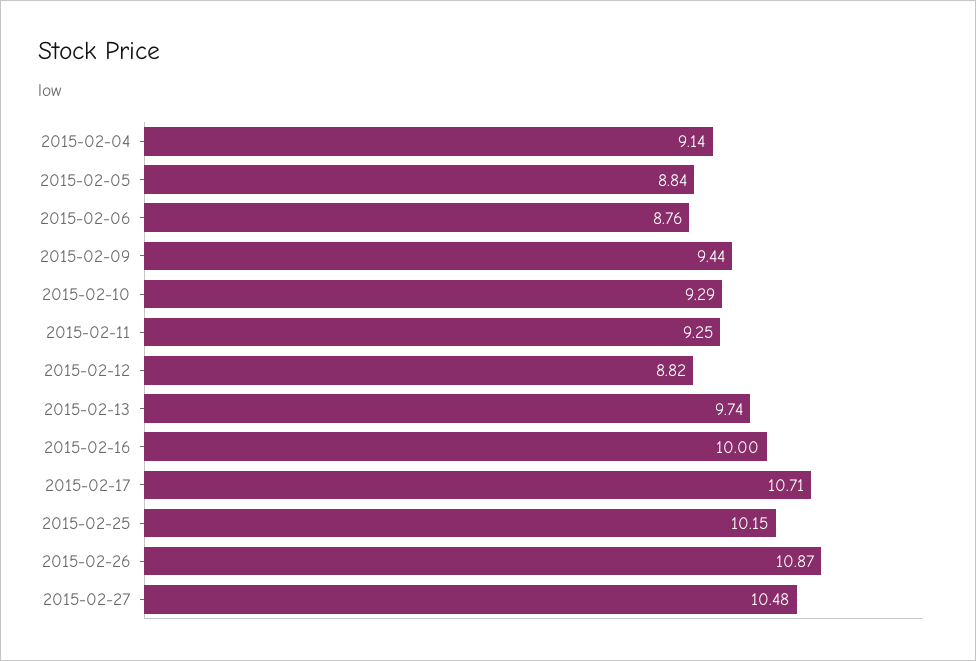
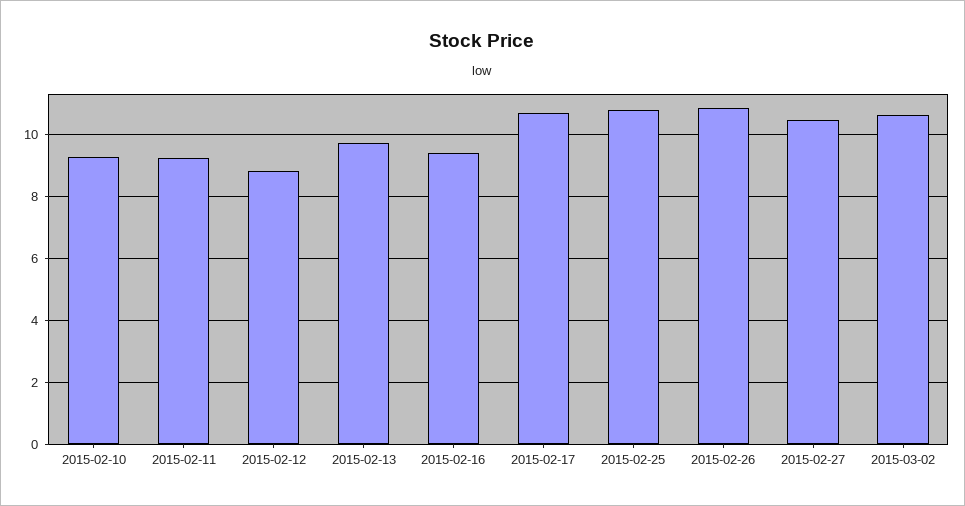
2015-02-04: 9.14 -> none
2015-02-05: 8.84 -> none
2015-02-06: 8.76 -> none
2015-02-09: 9.44 -> none
2015-02-16: 10 -> 9.4
2015-02-25: 10.15 -> 10.8
2015-03-02: none -> 10.6

